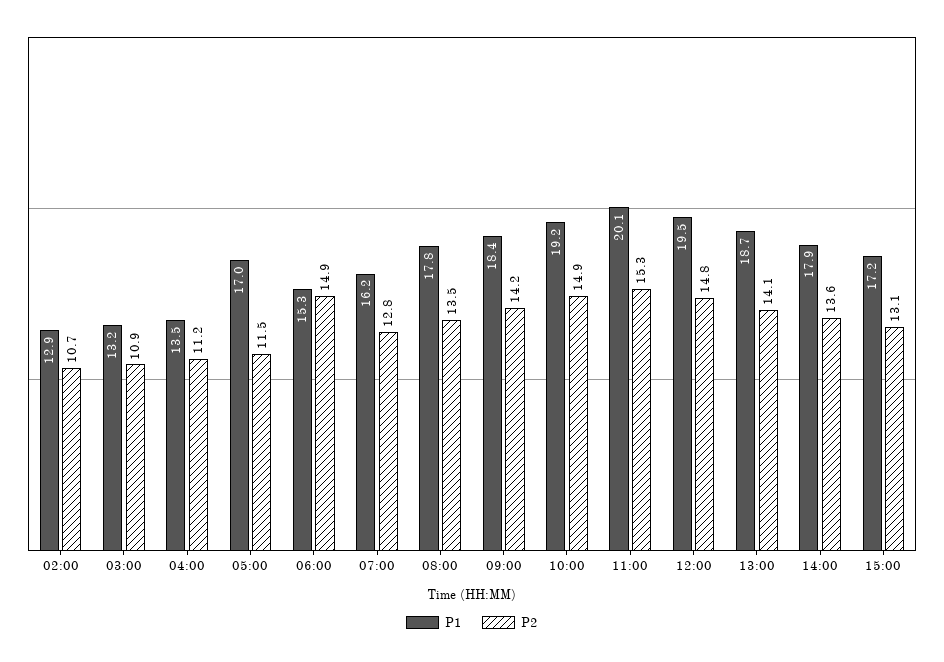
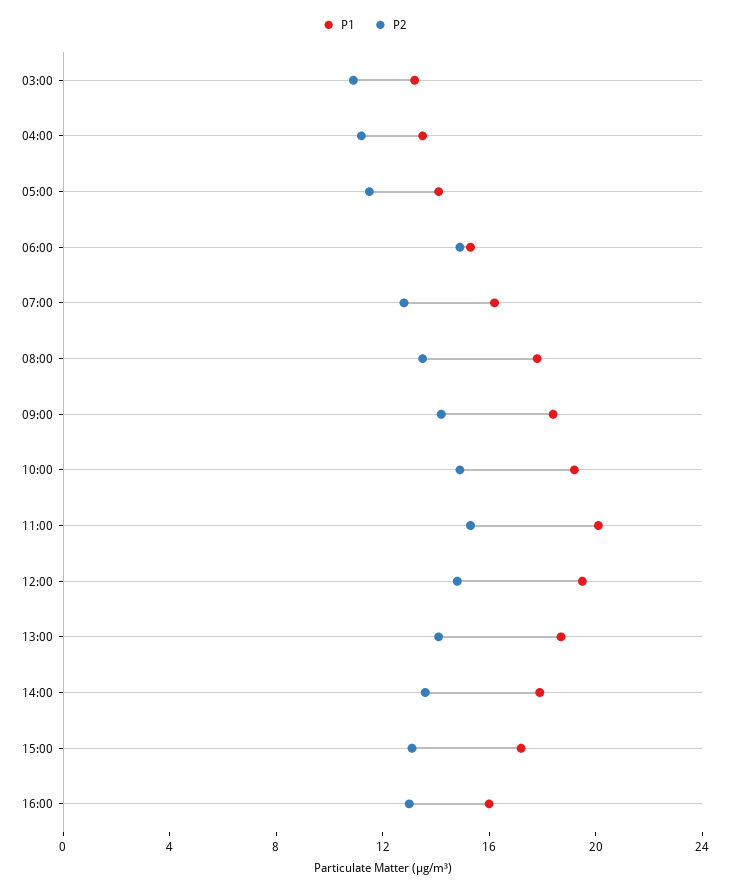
P1, 02:00: 12.9 -> none
P2, 02:00: 10.7 -> none
P1, 05:00: 17 -> 14
P1, 16:00: none -> 16
P2, 16:00: none -> 13

